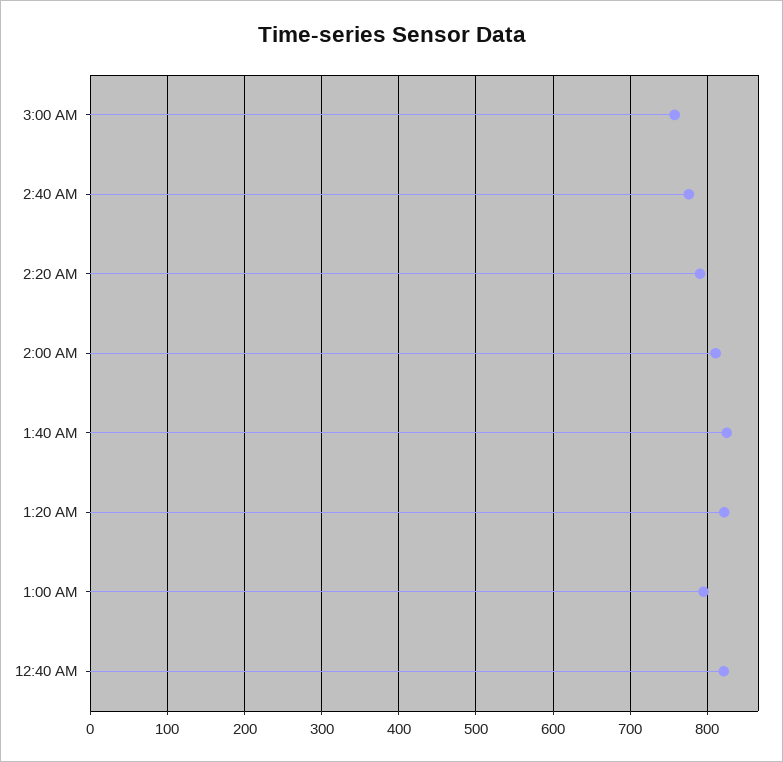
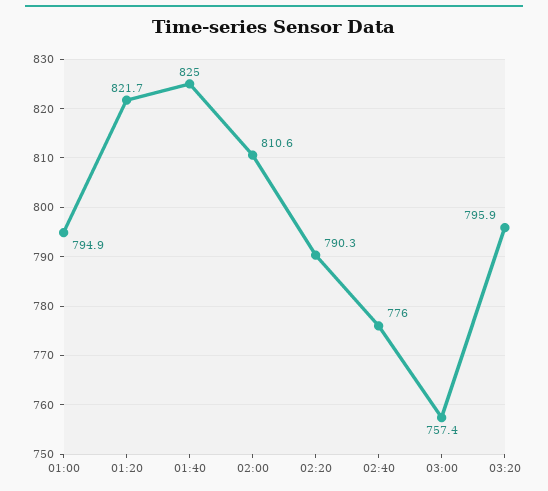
12:40 AM: 820 -> none
03:20: none -> 795.9

